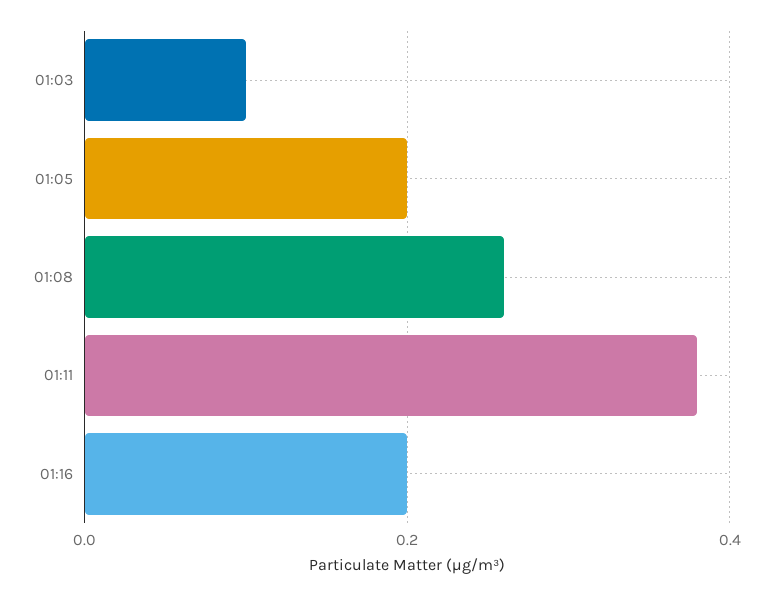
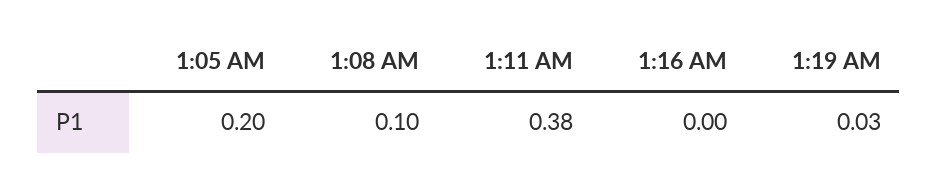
01:03: 0.1 -> none
01:08: 0.25 -> 0.1
01:16: 0.2 -> 0
1:19 AM: none -> 0.03

